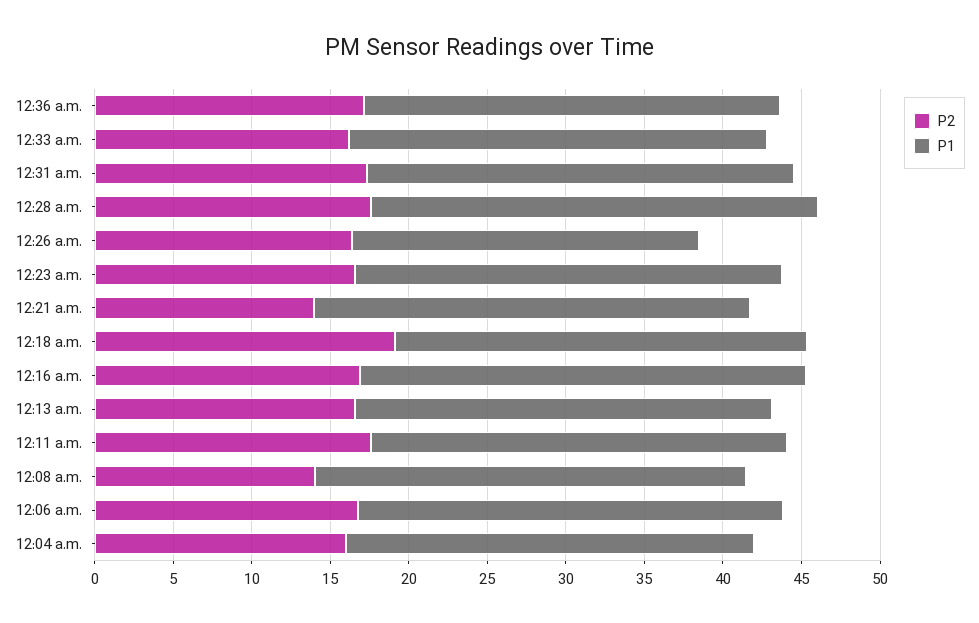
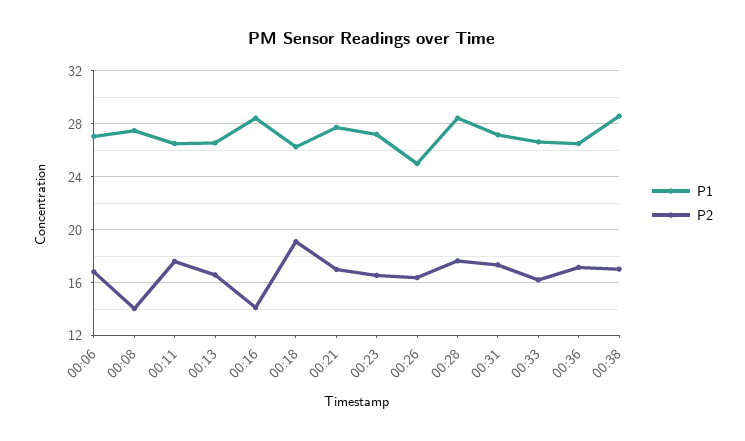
P1, 12:26 a.m.: 22 -> 25
P2, 12:21 a.m.: 14 -> 17
P2, 12:16 a.m.: 17 -> 14
P2, 12:04 a.m.: 16 -> none
P1, 12:04 a.m.: 26 -> none
P1, 00:38: none -> 28.5
P2, 00:38: none -> 17

